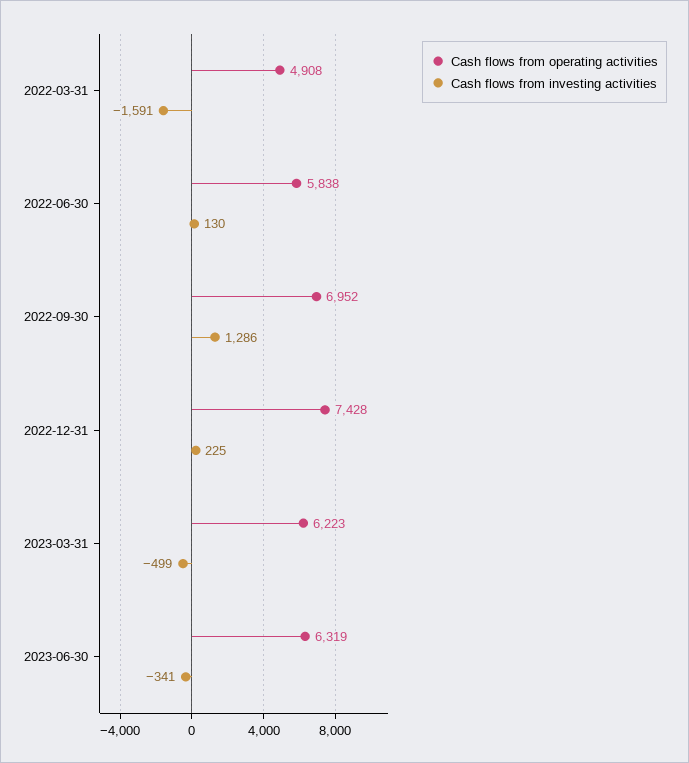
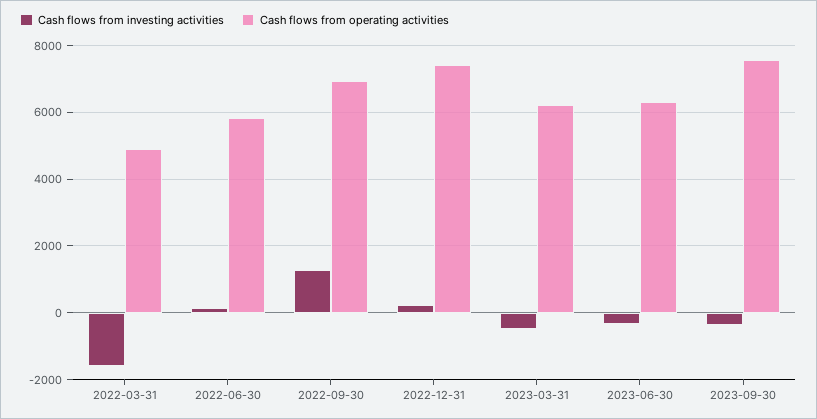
Cash flows from investing activities, 2023-09-30: none -> -400
Cash flows from operating activities, 2023-09-30: none -> 7600

